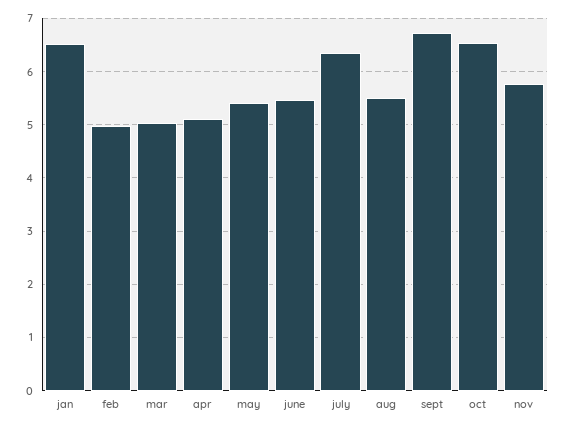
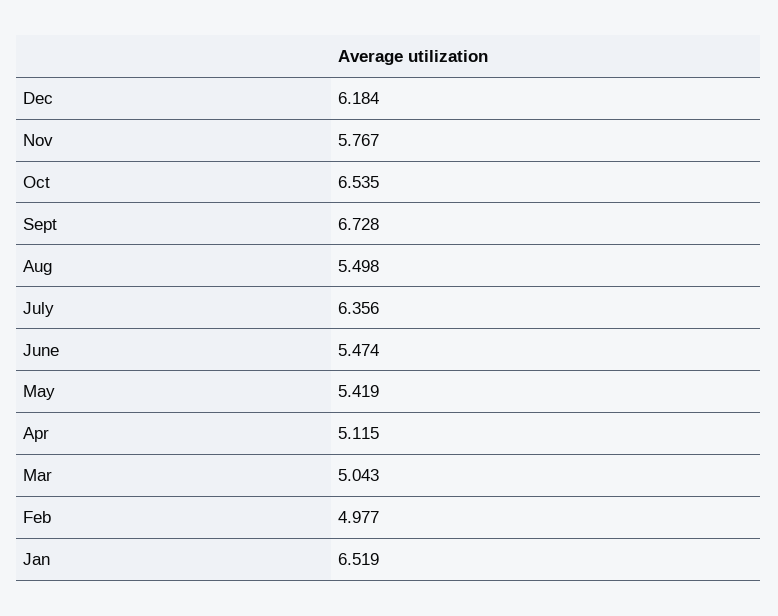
Dec: none -> 6.184

